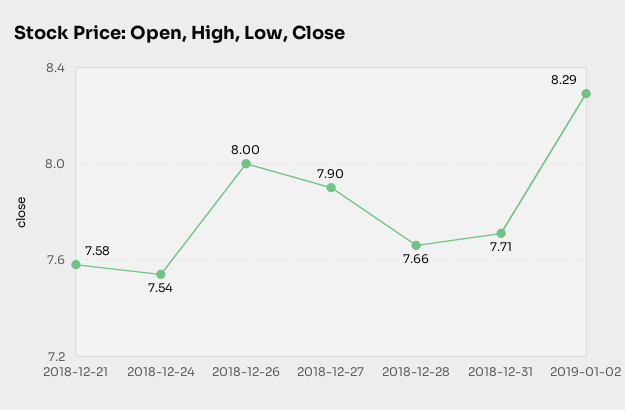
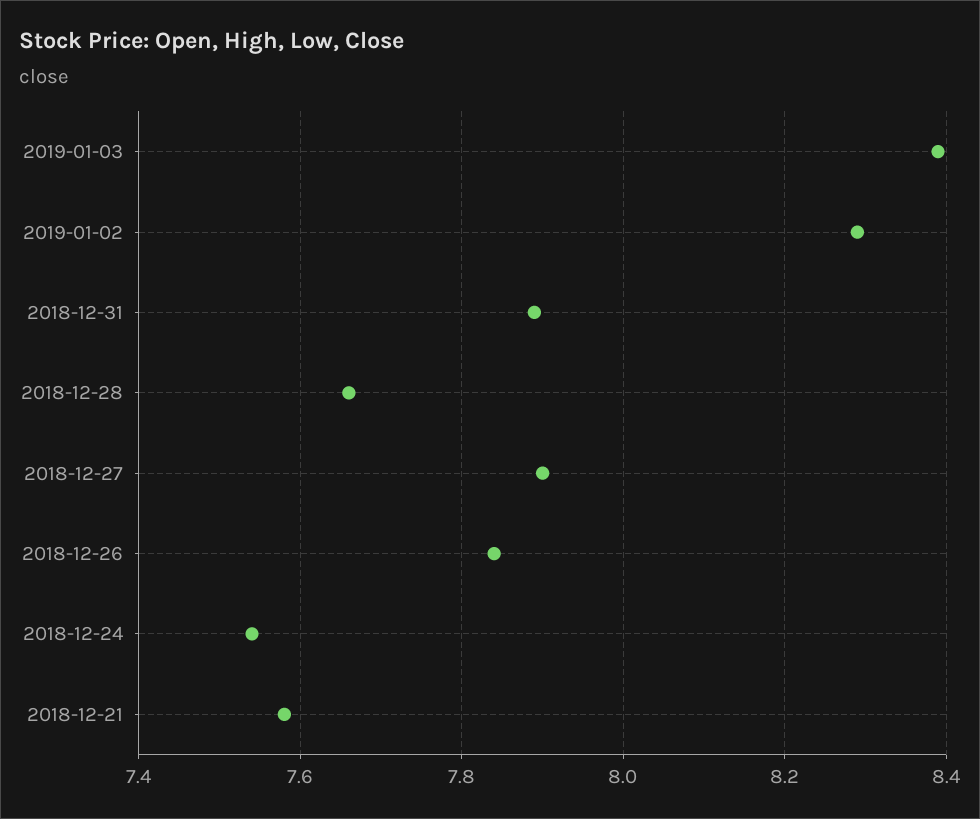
2018-12-26: 8 -> 7.85
2018-12-31: 7.71 -> 7.9
2019-01-03: none -> 8.4

